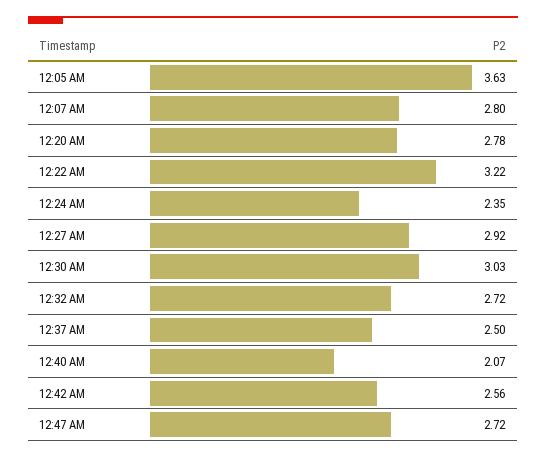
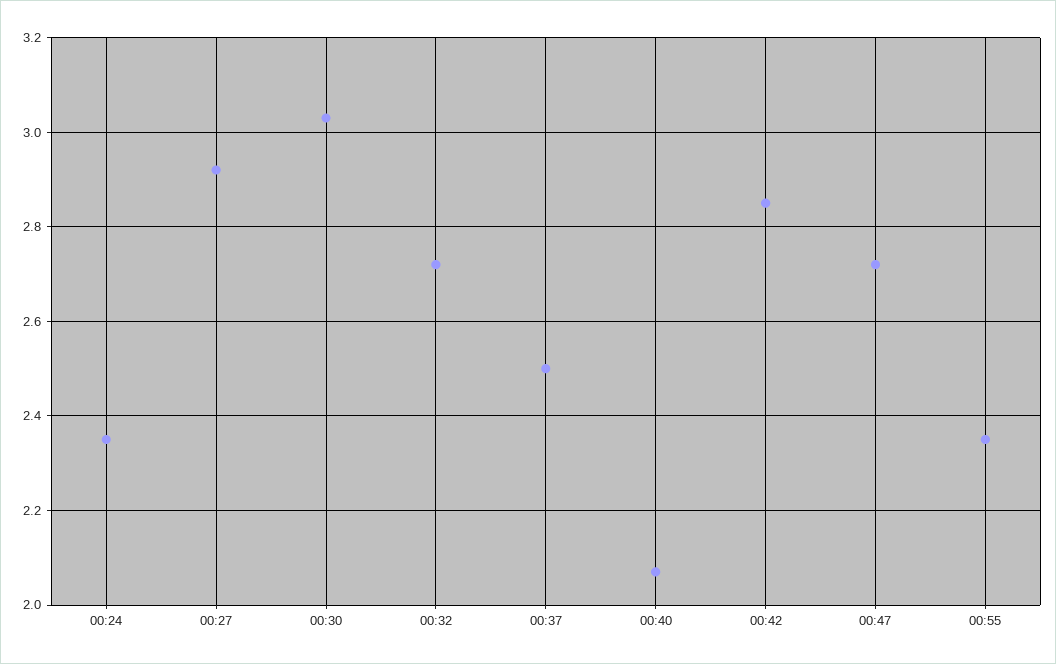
12:05 AM: 3.63 -> none
12:07 AM: 2.8 -> none
12:20 AM: 2.78 -> none
12:22 AM: 3.22 -> none
12:42 AM: 2.56 -> 2.85
00:55: none -> 2.35

